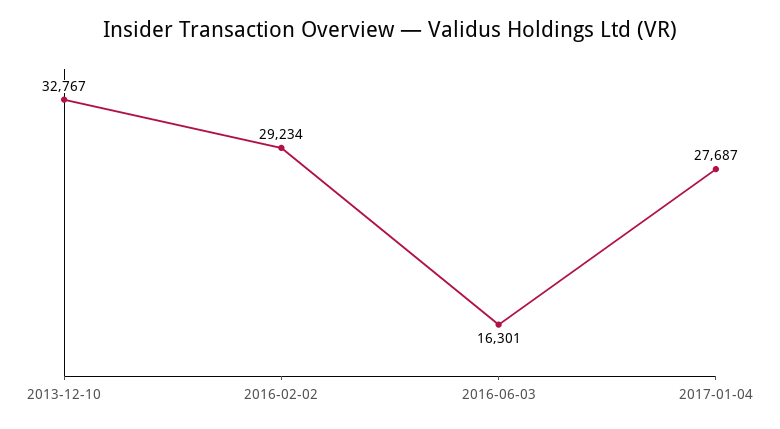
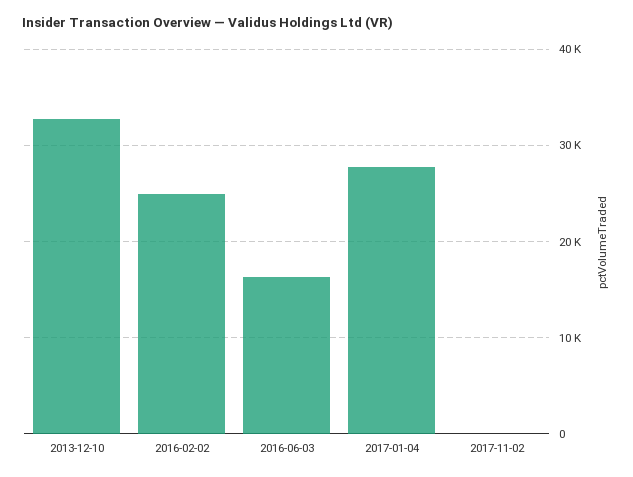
2016-02-02: 29234 -> 25000
2017-11-02: none -> 0

